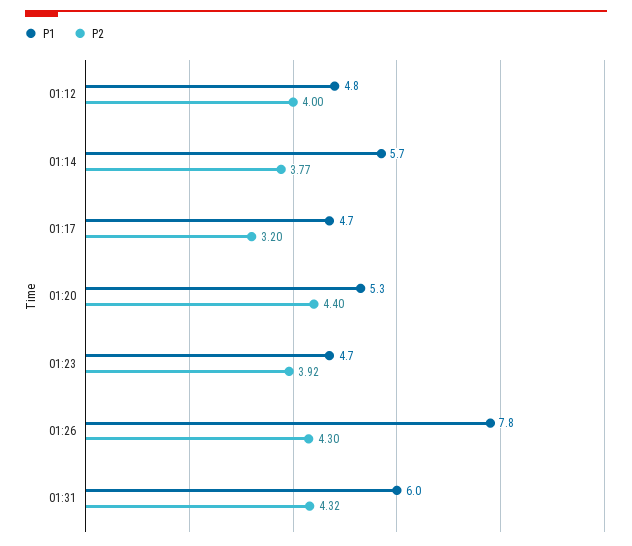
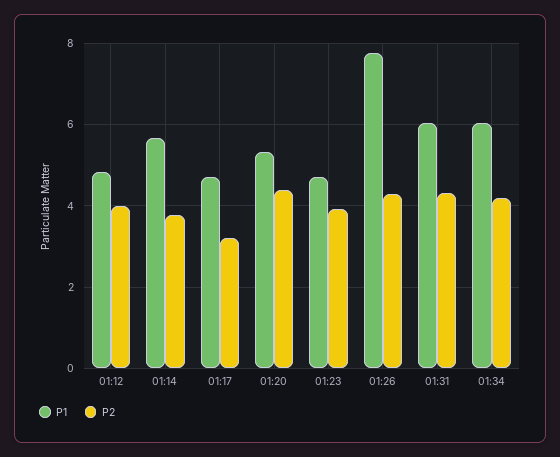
P1, 01:34: none -> 6
P2, 01:34: none -> 4.2

